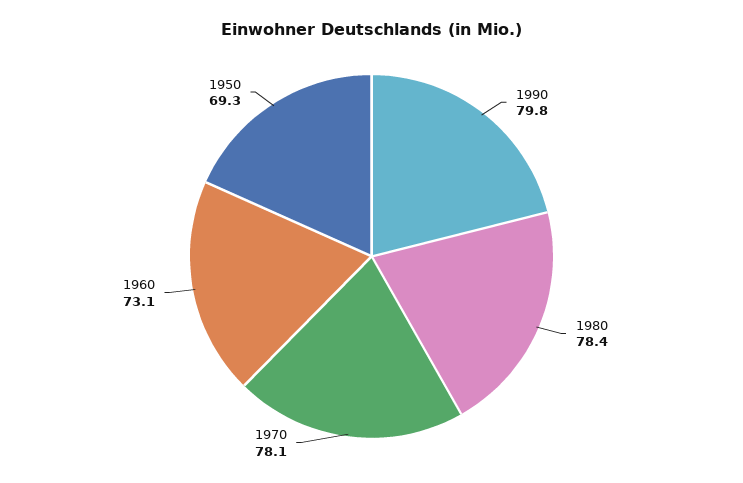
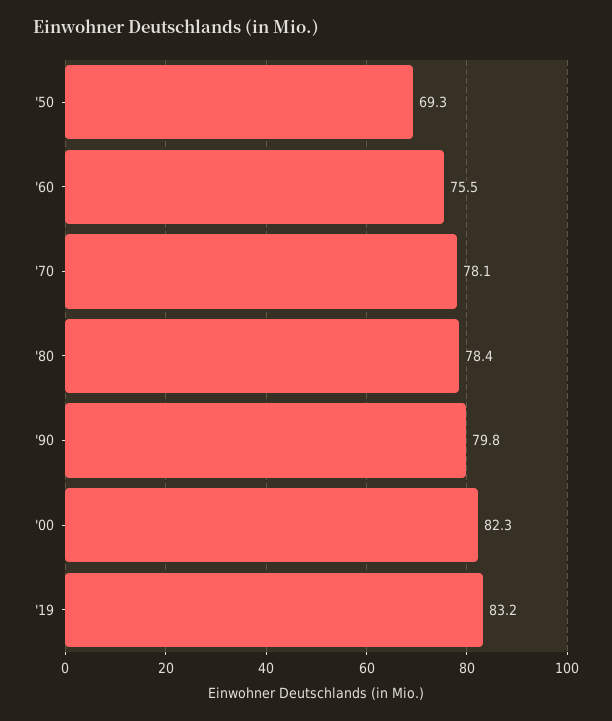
1960: 73.1 -> 75.5
'00: none -> 82.3
'19: none -> 83.2

